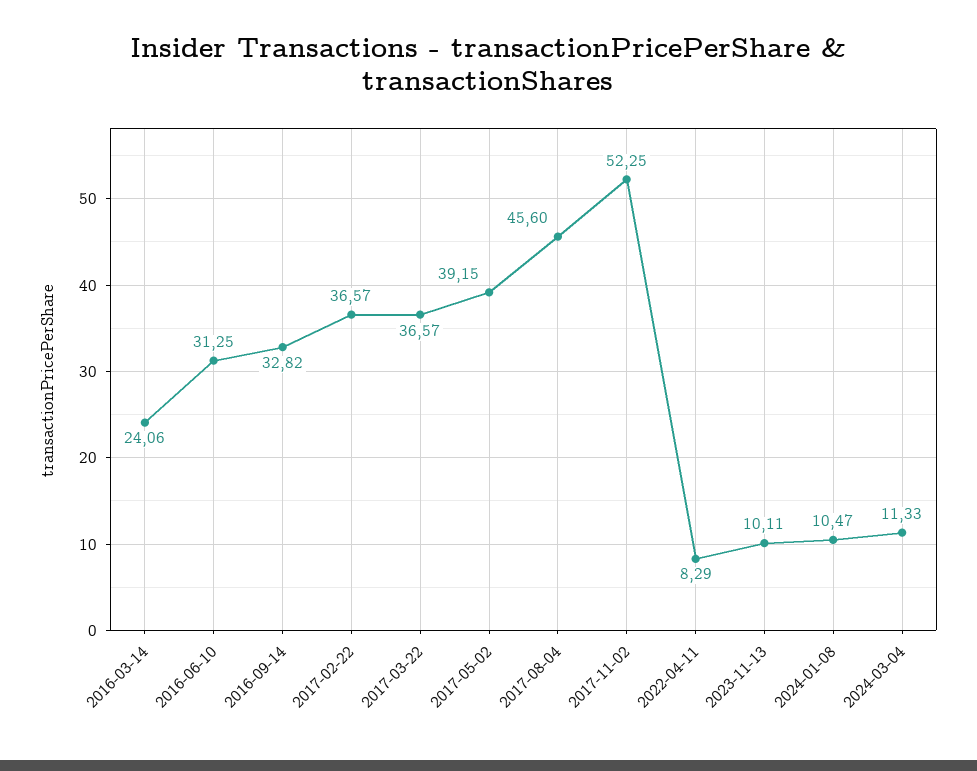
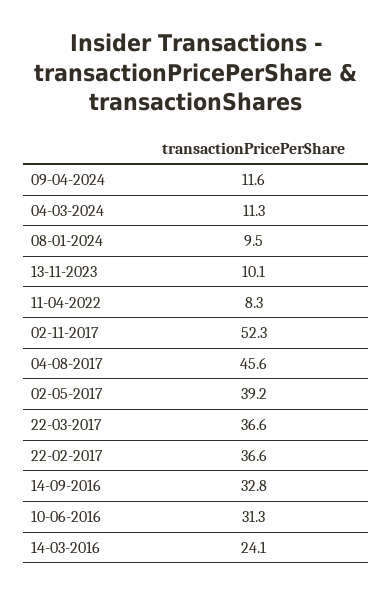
2024-01-08: 10.47 -> 9.5
09-04-2024: none -> 11.6

